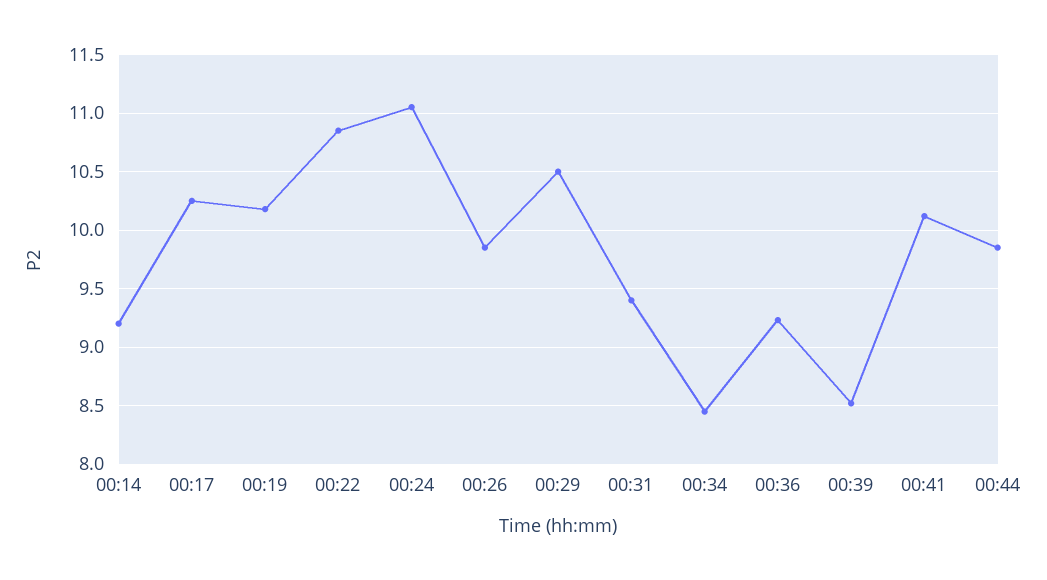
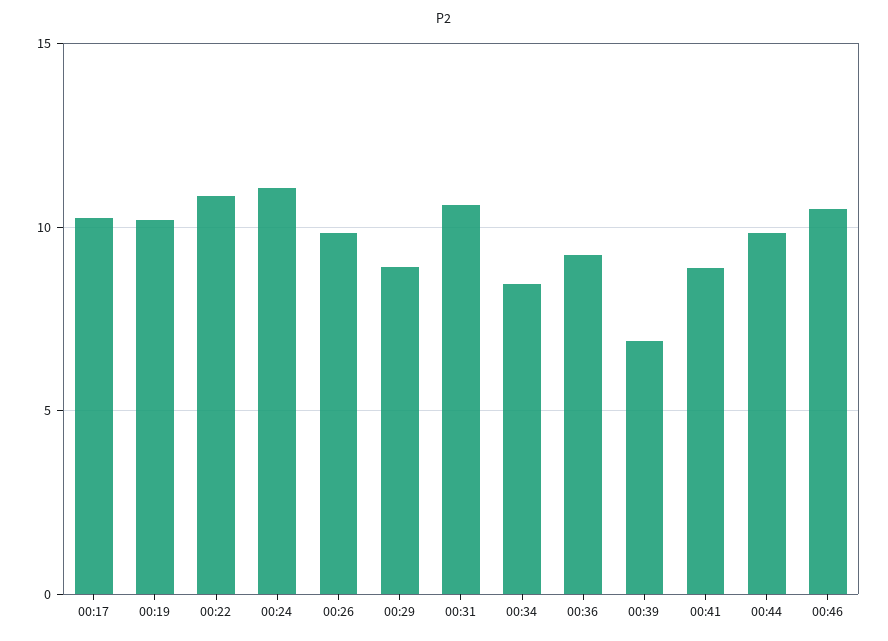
00:14: 9.2 -> none
00:29: 10.5 -> 9
00:31: 9.4 -> 10.5
00:39: 8.5 -> 7
00:41: 10.1 -> 9
00:46: none -> 10.5

